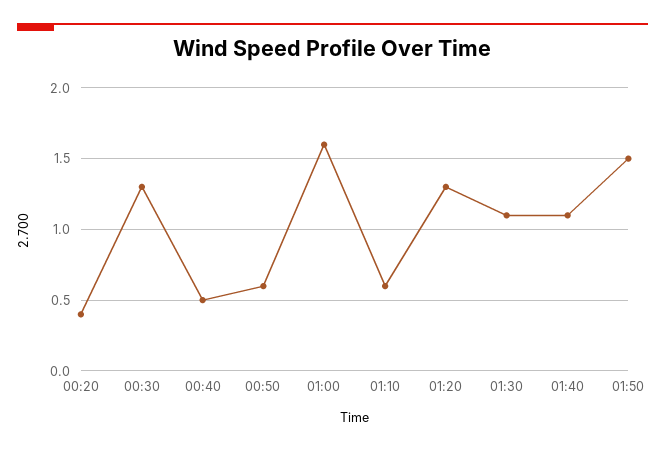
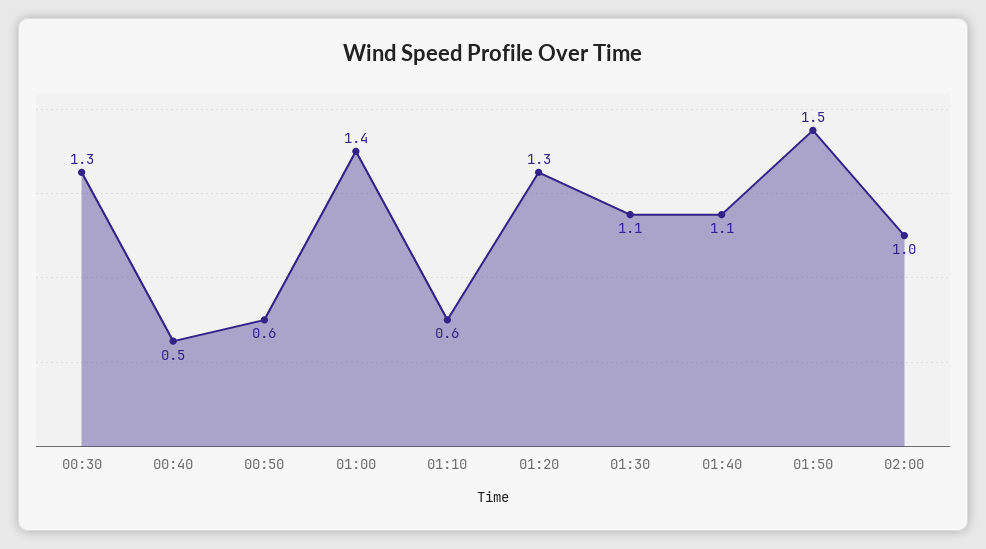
00:20: 0.4 -> none
01:00: 1.6 -> 1.4
02:00: none -> 1

